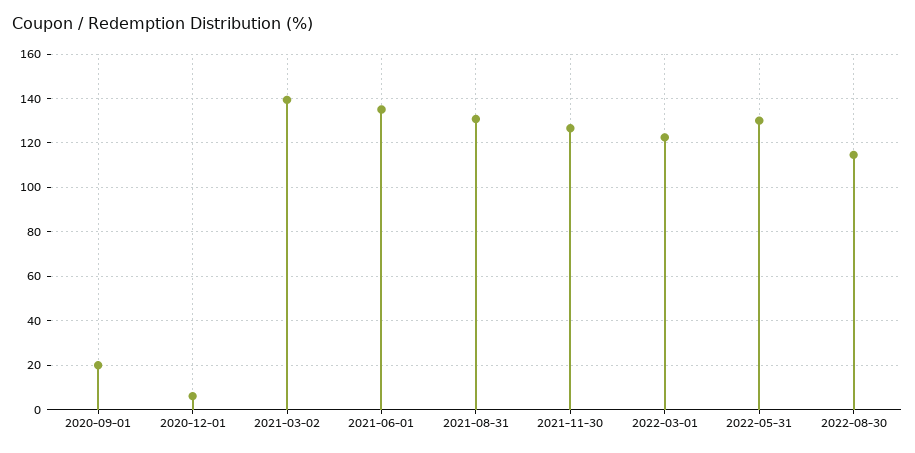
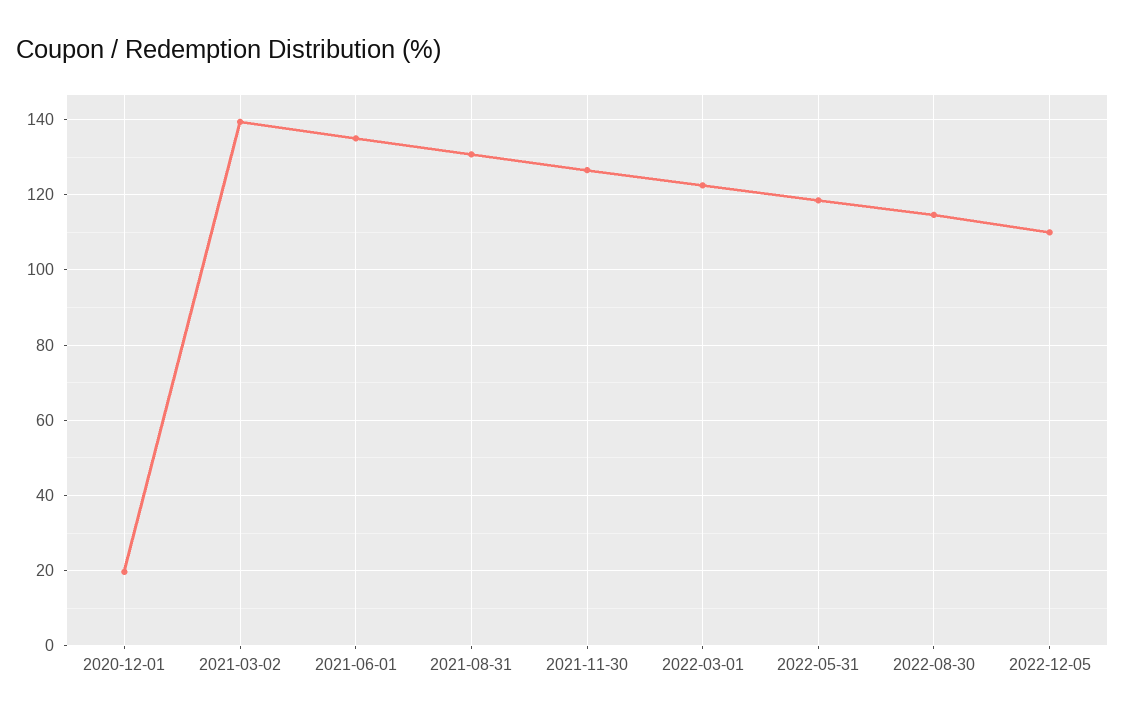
2020-09-01: 20 -> none
2020-12-01: 5 -> 20
2022-05-31: 130 -> 118
2022-12-05: none -> 110

